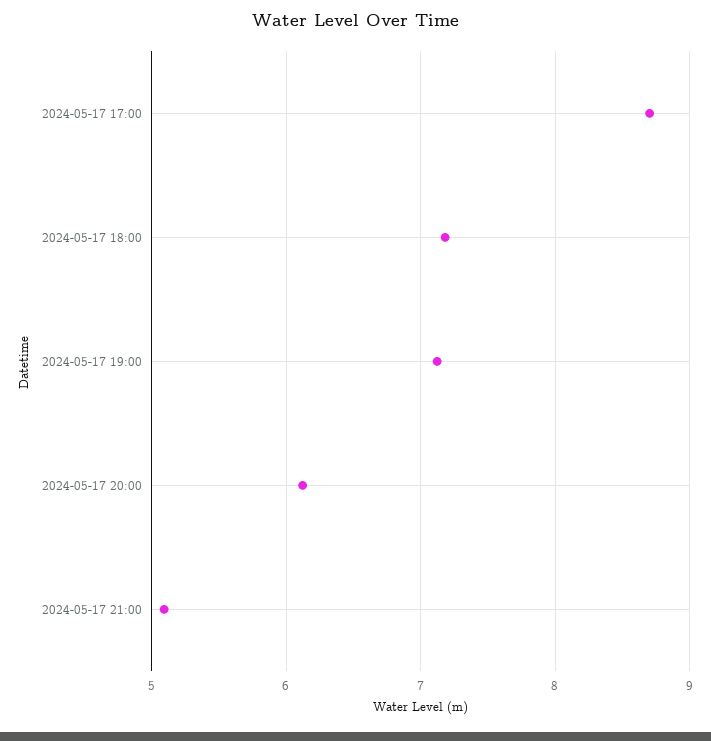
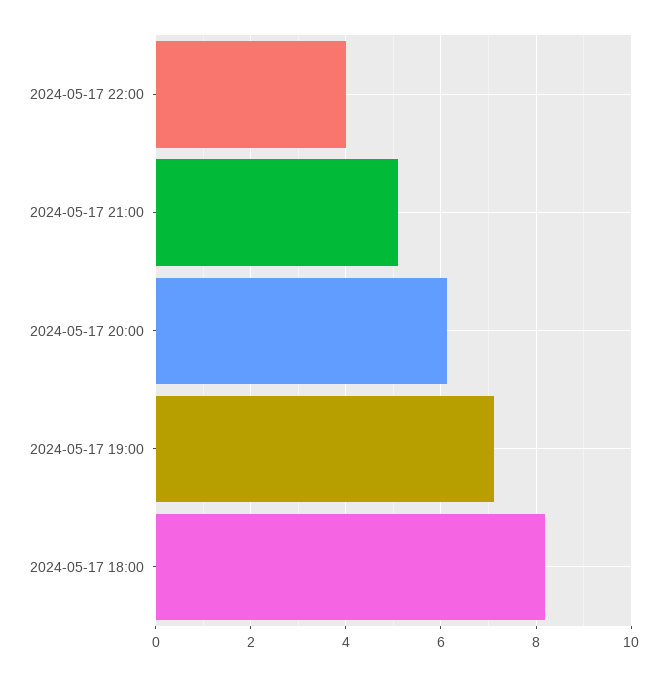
2024-05-17 17:00: 8.7 -> none
2024-05-17 18:00: 7.2 -> 8.2
2024-05-17 22:00: none -> 4

